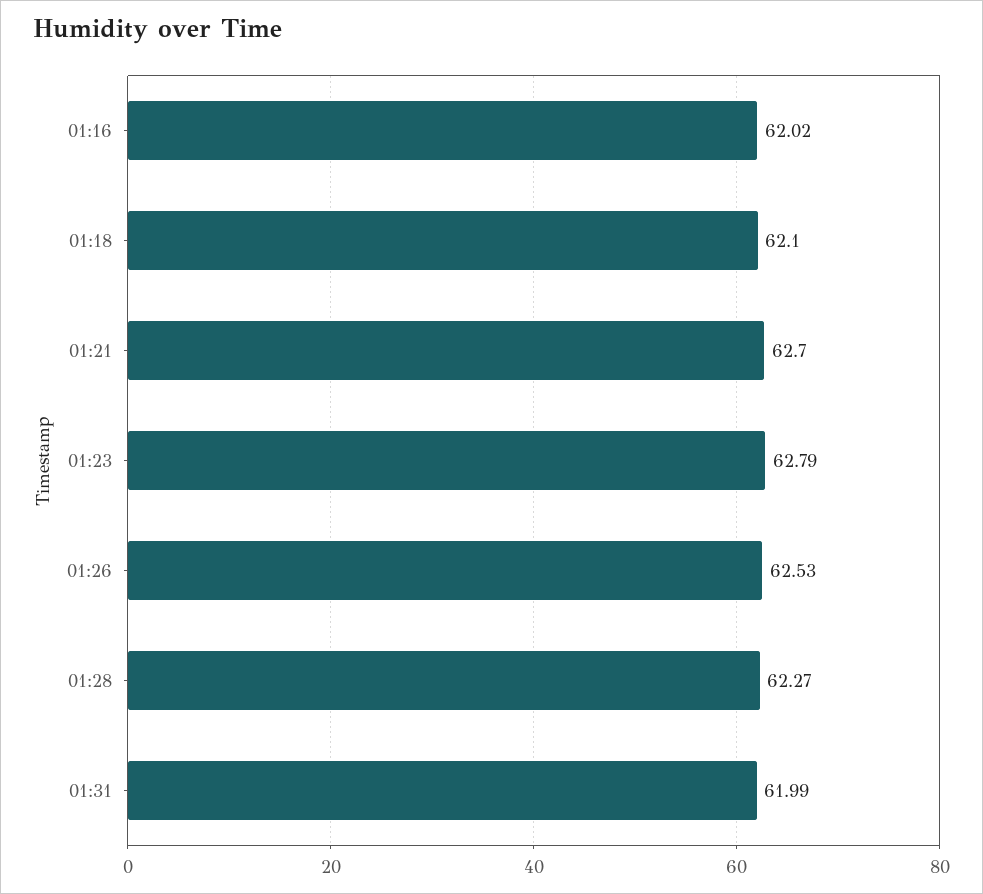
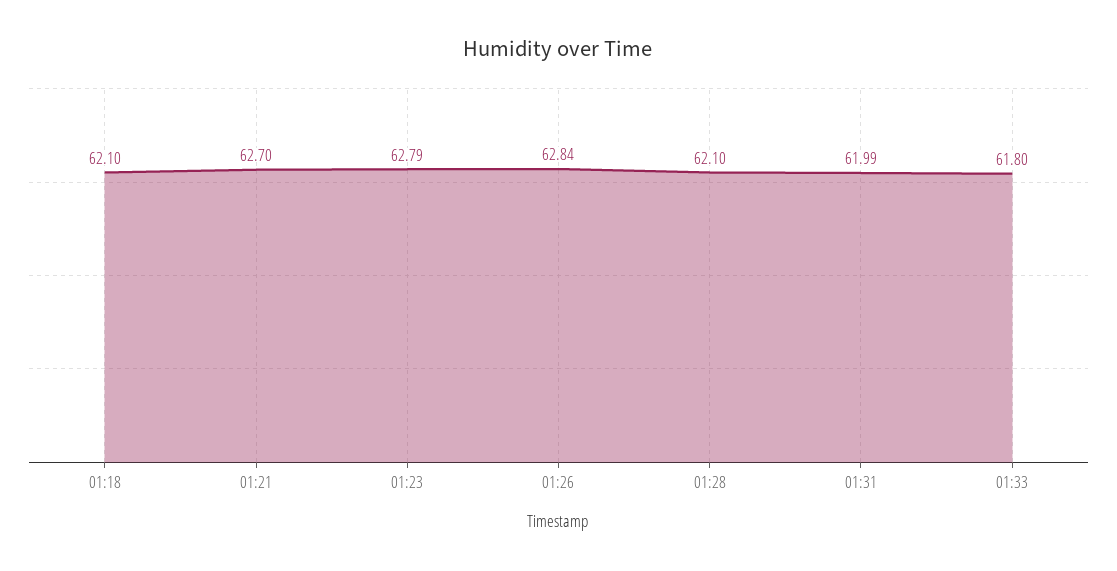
01:16: 62.02 -> none
01:26: 62.53 -> 62.84
01:28: 62.27 -> 62.1
01:33: none -> 61.8

